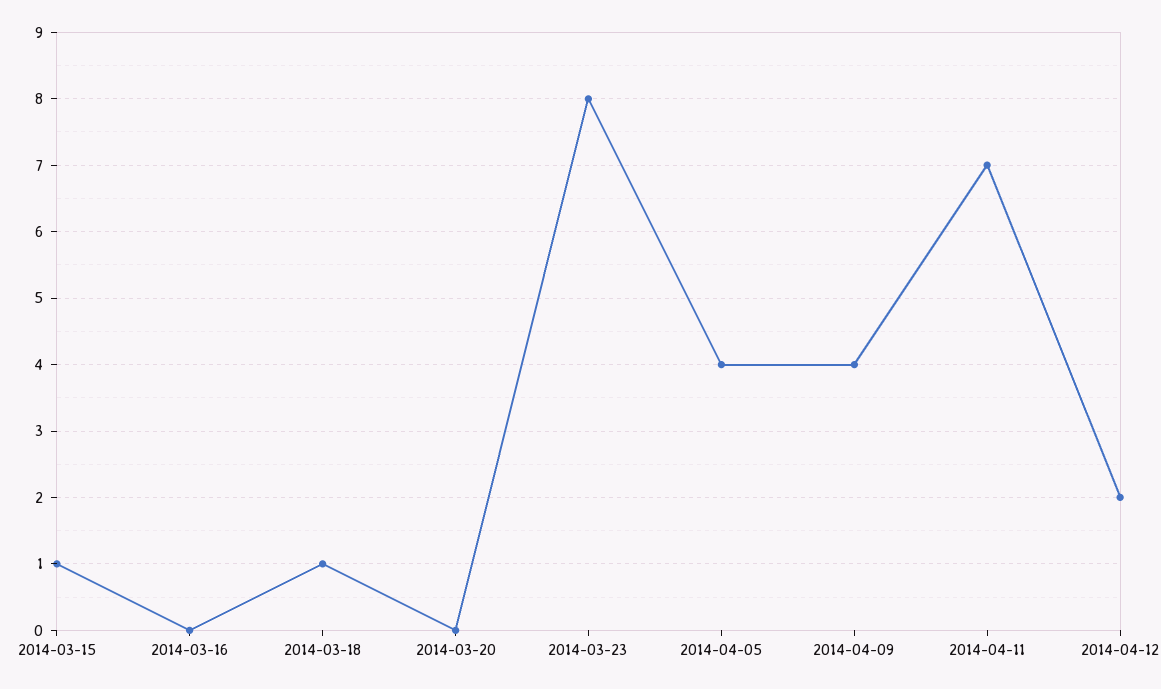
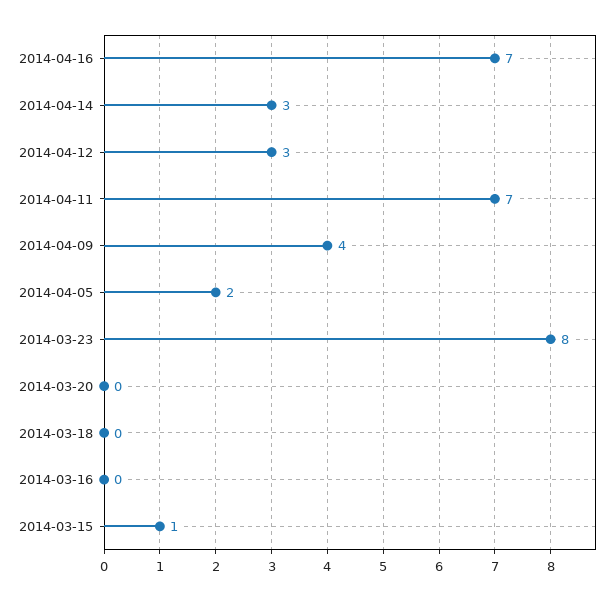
2014-03-18: 1 -> 0
2014-04-05: 4 -> 2
2014-04-12: 2 -> 3
2014-04-16: none -> 7
2014-04-14: none -> 3

